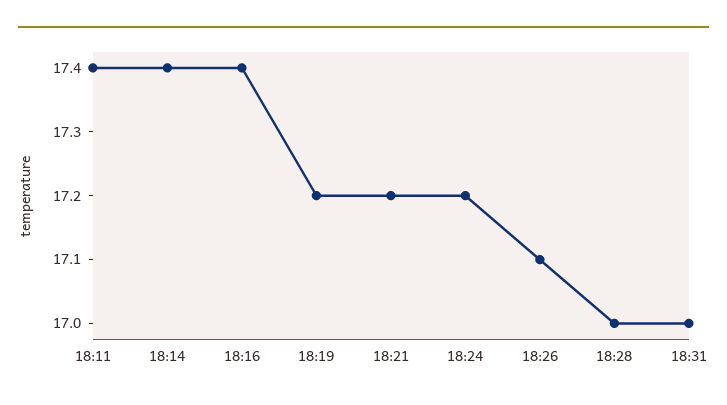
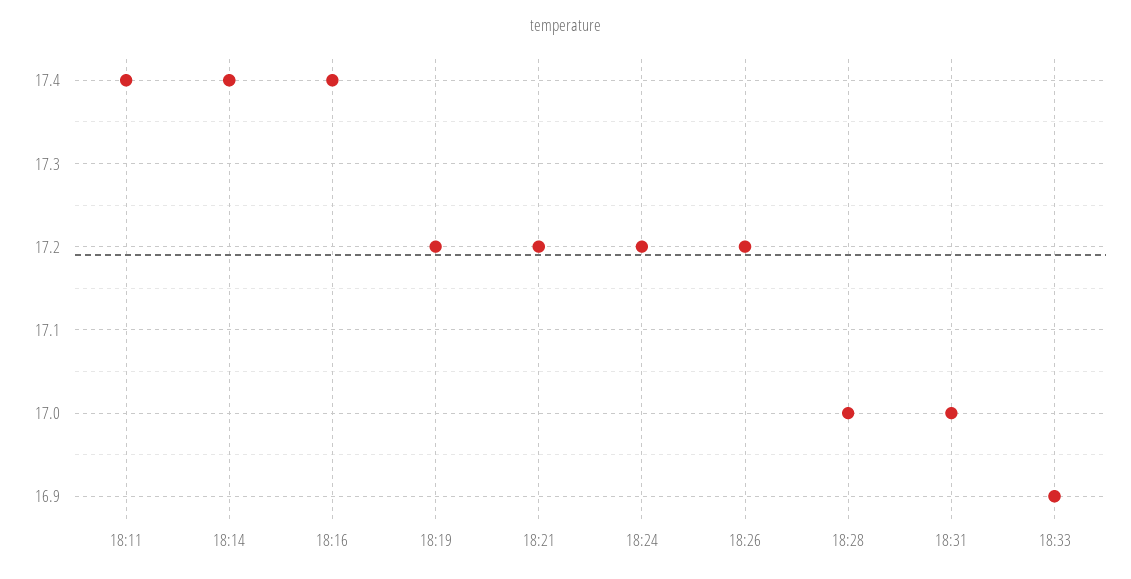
18:26: 17.1 -> 17.2
18:33: none -> 16.9

